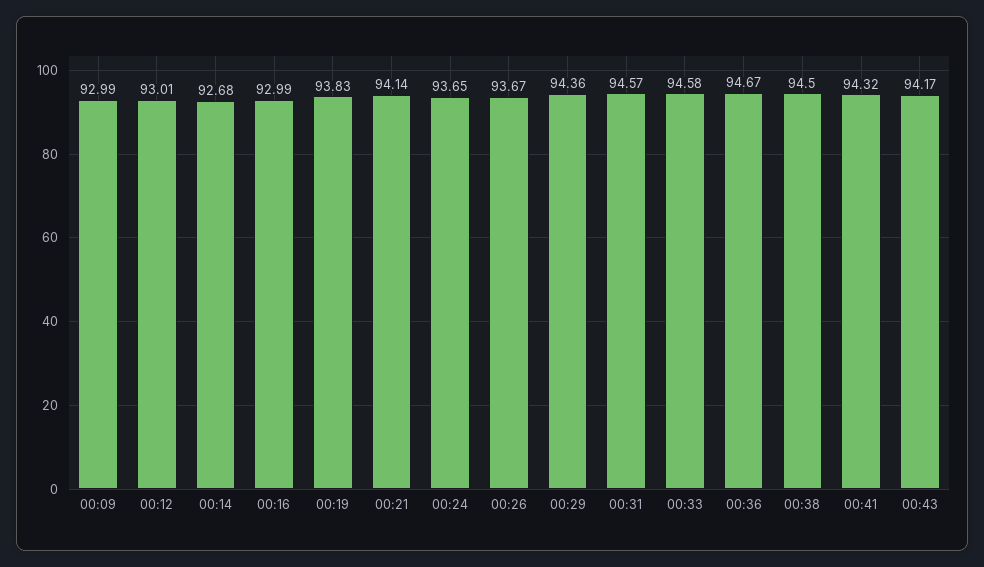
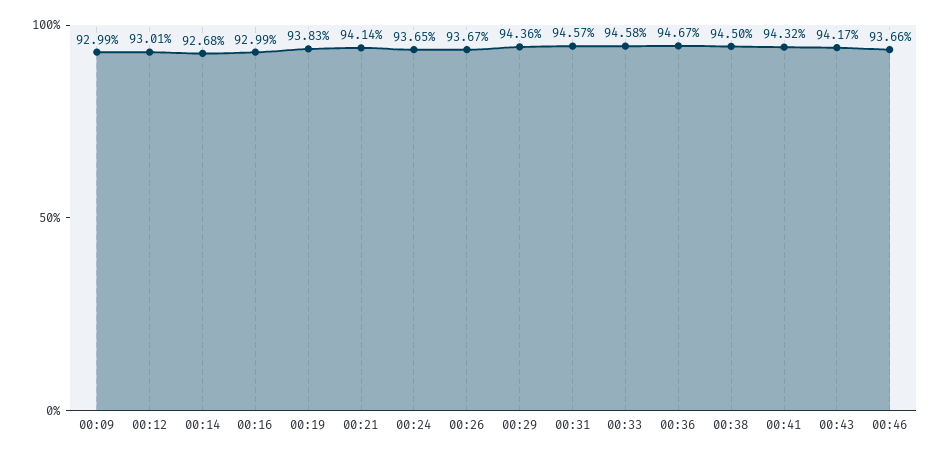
00:46: none -> 93.66

